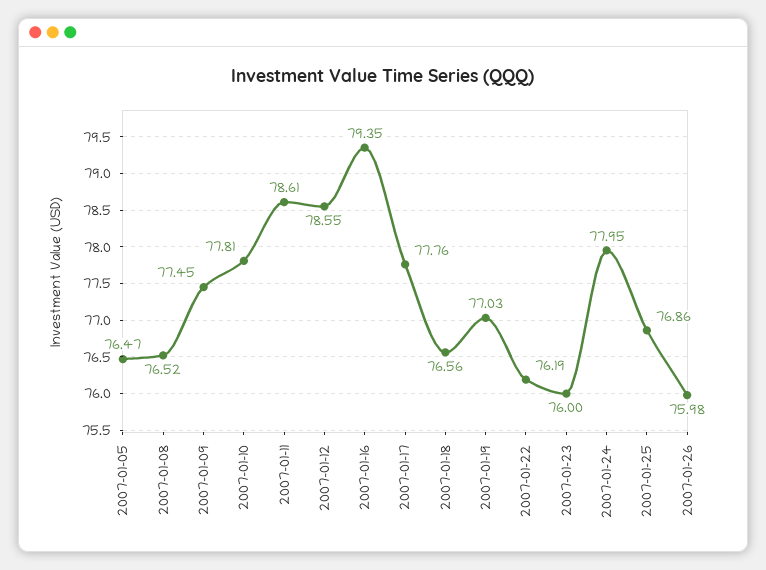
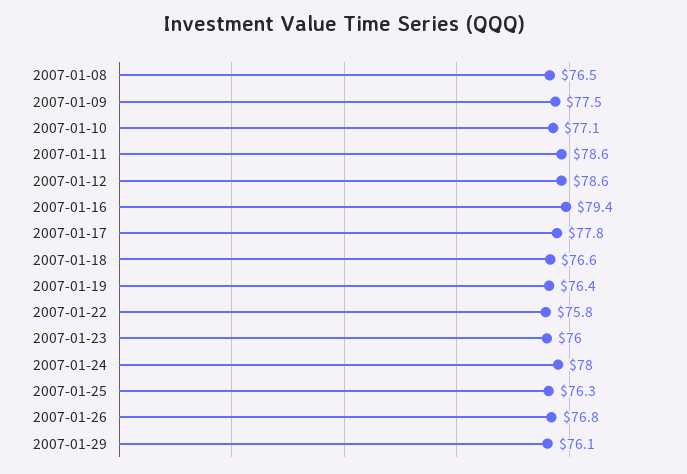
2007-01-05: 76.47 -> none
2007-01-10: 77.81 -> 77.1
2007-01-19: 77.03 -> 76.4
2007-01-22: 76.19 -> 75.8
2007-01-25: 76.86 -> 76.3
2007-01-26: 75.98 -> 76.8
2007-01-29: none -> 76.1

